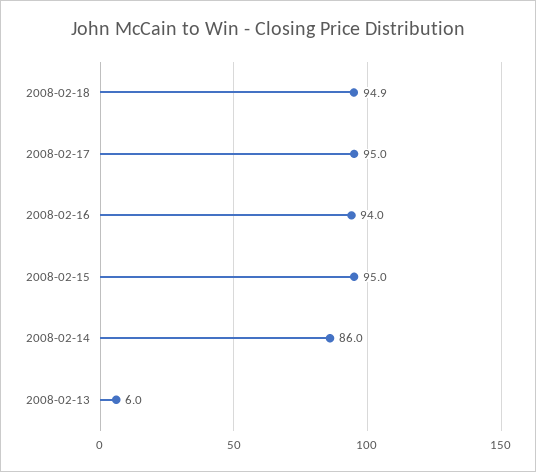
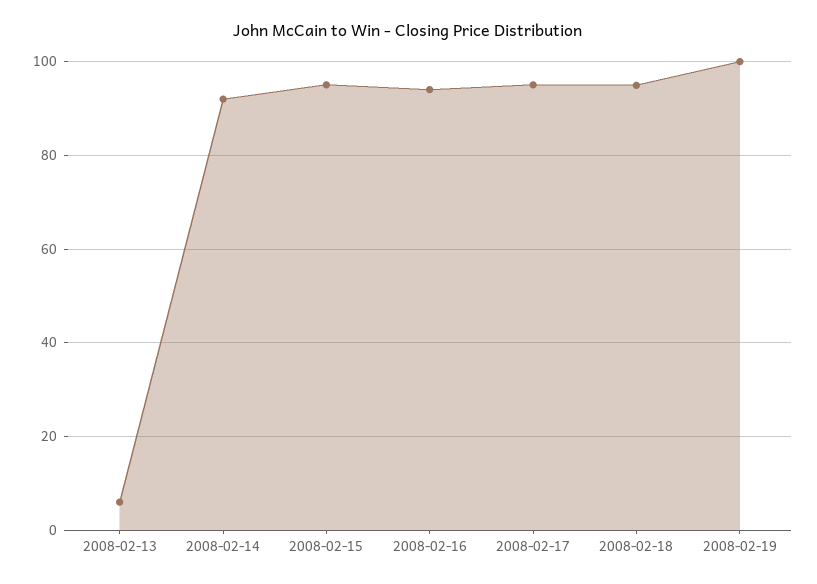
2008-02-14: 86 -> 92
2008-02-19: none -> 100

